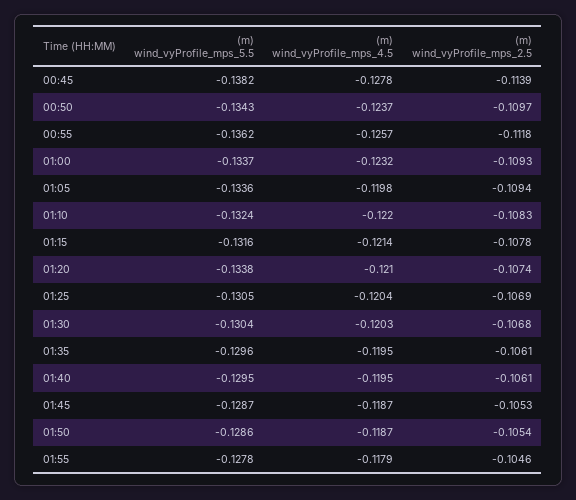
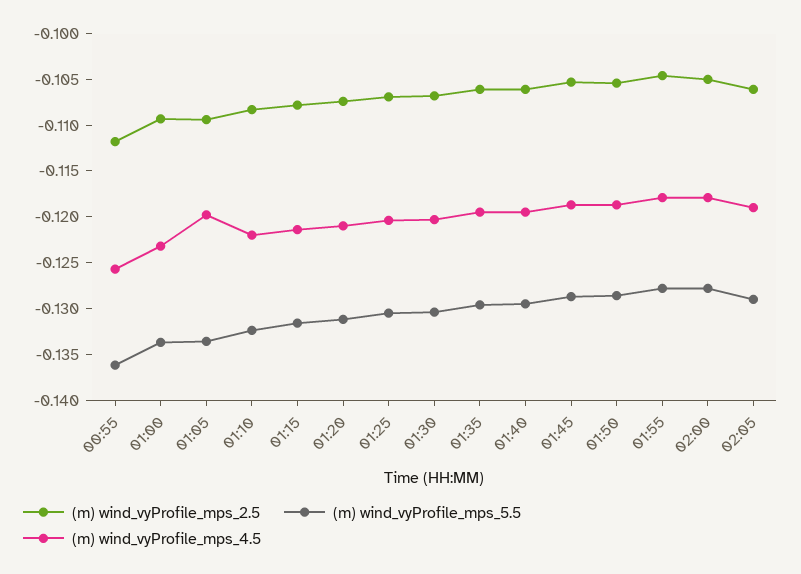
(m) wind_vyProfile_mps_5.5, 00:45: -0.1382 -> none
(m) wind_vyProfile_mps_4.5, 00:45: -0.1278 -> none
(m) wind_vyProfile_mps_2.5, 00:45: -0.1139 -> none
(m) wind_vyProfile_mps_5.5, 00:50: -0.1343 -> none
(m) wind_vyProfile_mps_4.5, 00:50: -0.1237 -> none
(m) wind_vyProfile_mps_2.5, 00:50: -0.1097 -> none
(m) wind_vyProfile_mps_5.5, 01:20: -0.1338 -> -0.131
(m) wind_vyProfile_mps_2.5, 02:00: none -> -0.105
(m) wind_vyProfile_mps_5.5, 02:00: none -> -0.128
(m) wind_vyProfile_mps_4.5, 02:00: none -> -0.118
(m) wind_vyProfile_mps_2.5, 02:05: none -> -0.106
(m) wind_vyProfile_mps_5.5, 02:05: none -> -0.129
(m) wind_vyProfile_mps_4.5, 02:05: none -> -0.119

